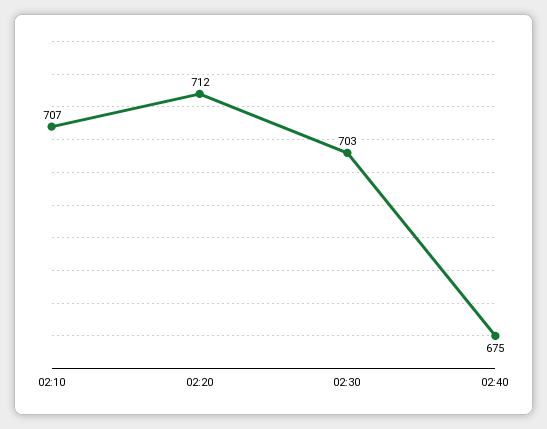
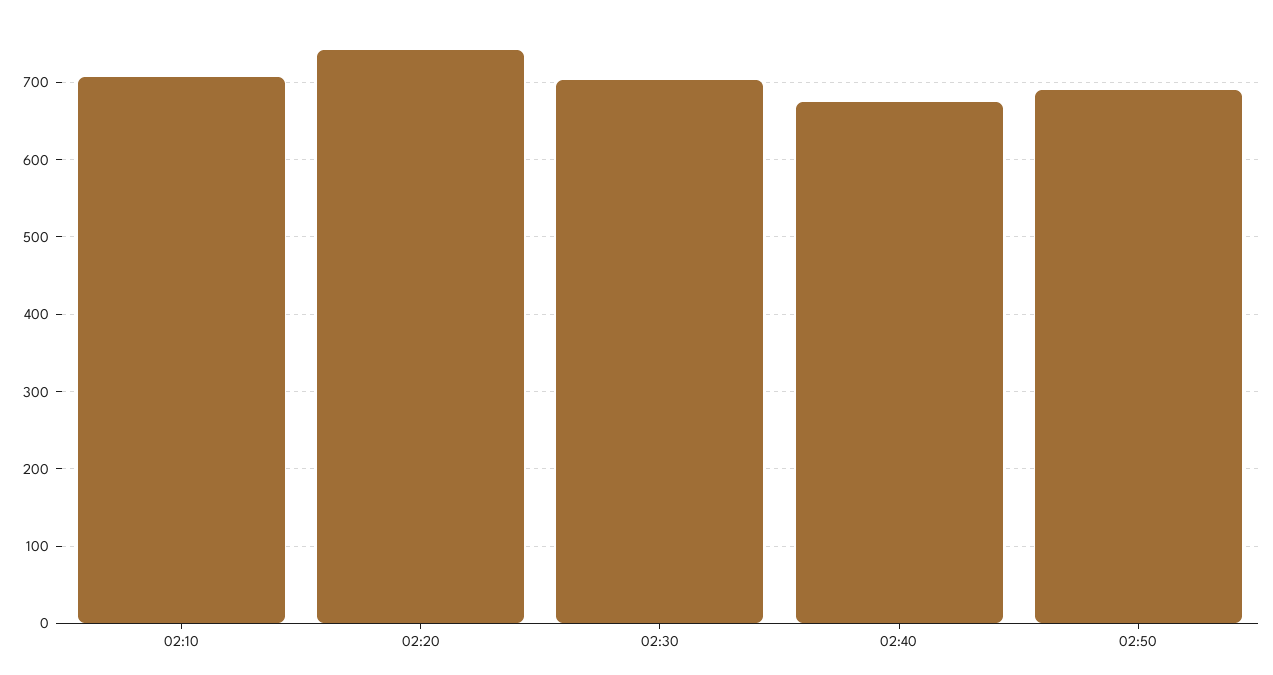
02:20: 712 -> 740
02:50: none -> 690

